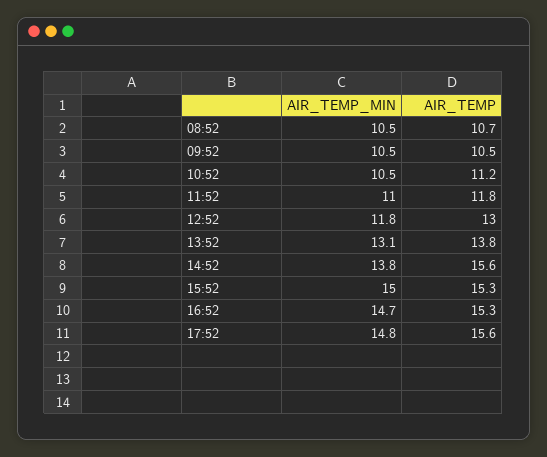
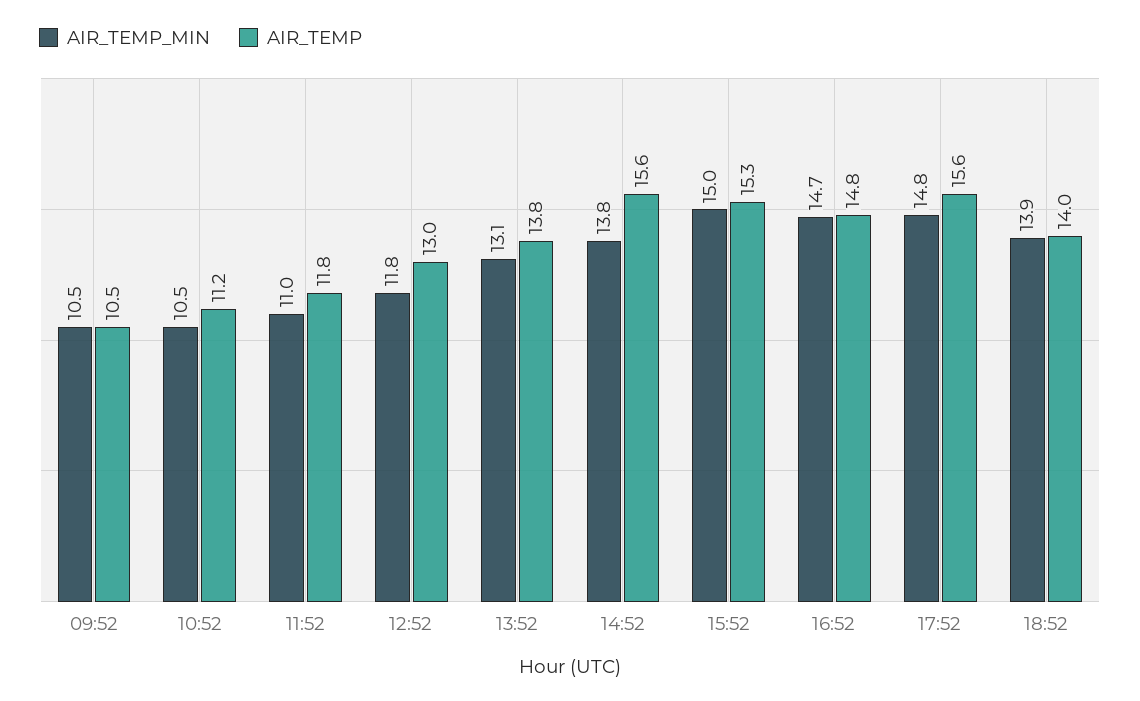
AIR_TEMP_MIN, 08:52: 10.5 -> none
AIR_TEMP, 08:52: 10.7 -> none
AIR_TEMP, 16:52: 15.3 -> 14.8
AIR_TEMP_MIN, 18:52: none -> 13.9
AIR_TEMP, 18:52: none -> 14

